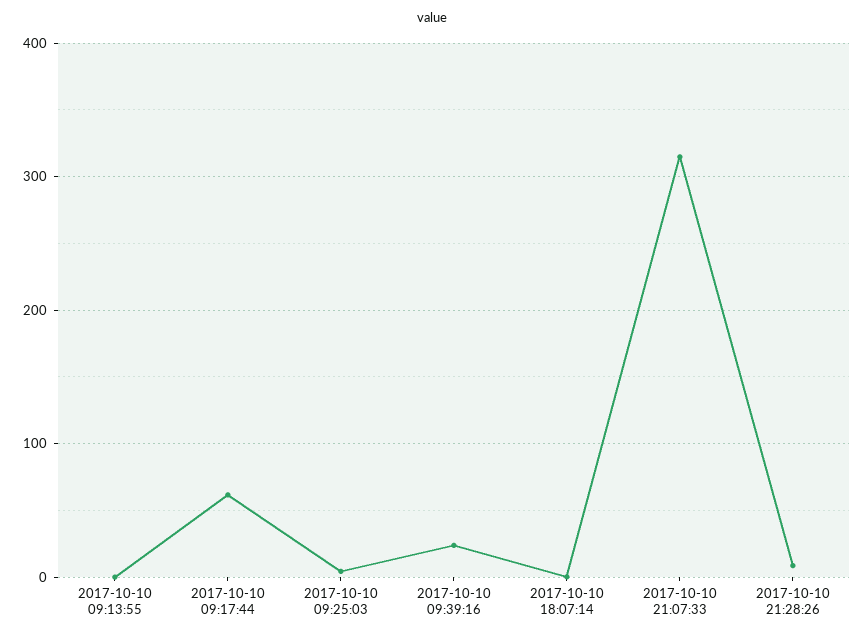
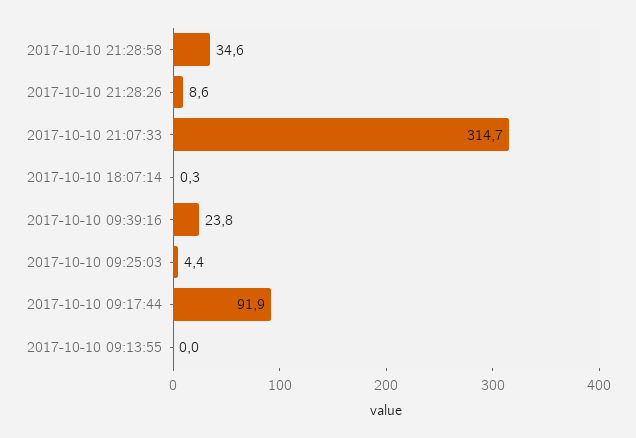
2017-10-10 09:17:44: 60 -> 91.9
2017-10-10 21:28:58: none -> 34.6

